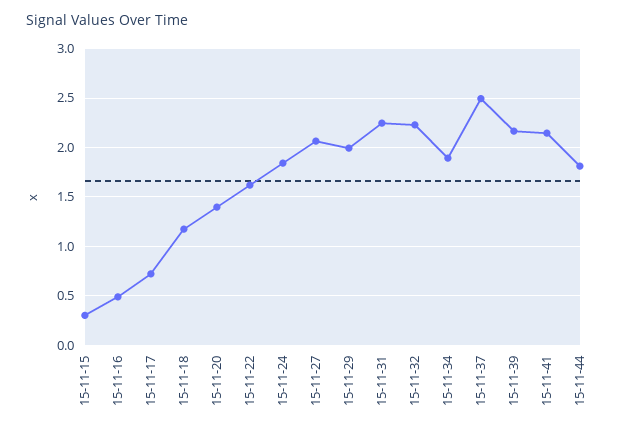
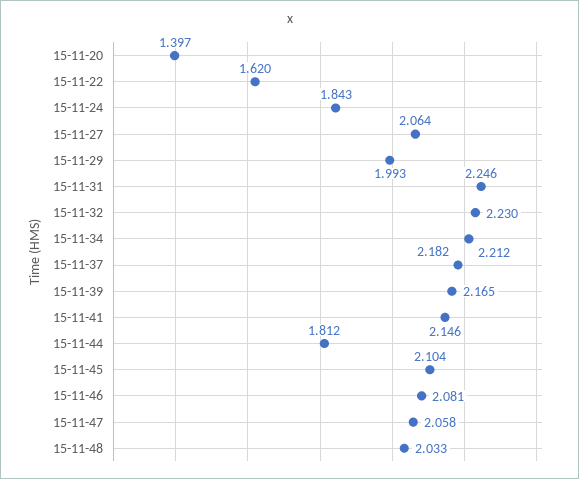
15-11-15: 0.3 -> none
15-11-16: 0.5 -> none
15-11-17: 0.7 -> none
15-11-18: 1.2 -> none
15-11-34: 1.9 -> 2.212
15-11-37: 2.5 -> 2.182
15-11-45: none -> 2.104
15-11-46: none -> 2.081
15-11-47: none -> 2.058
15-11-48: none -> 2.033

